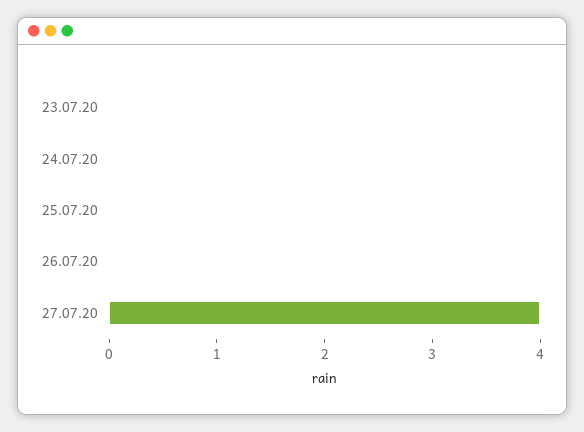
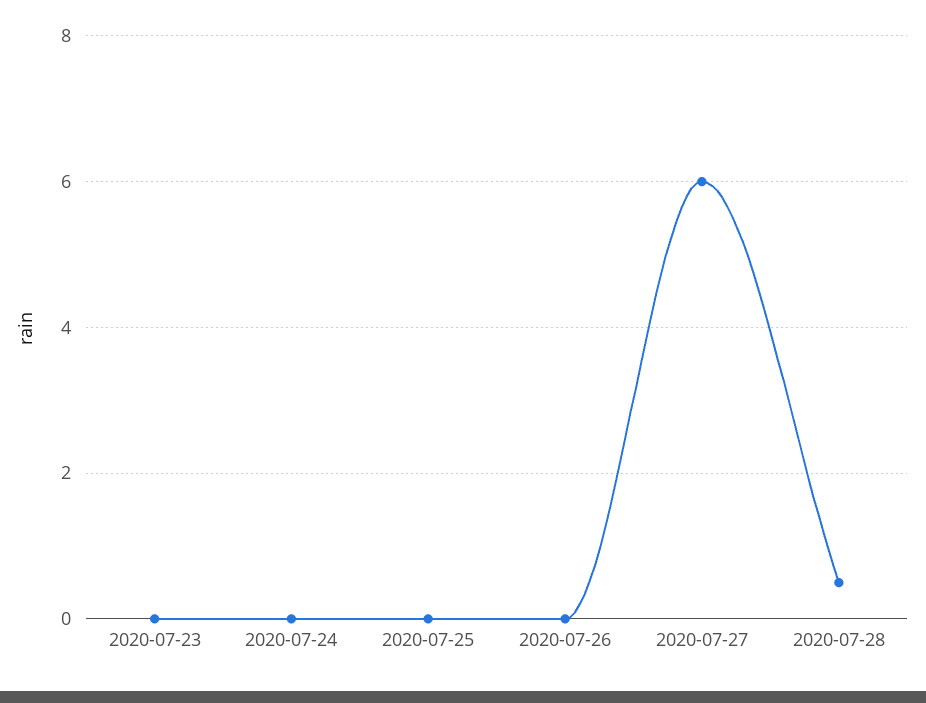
27.07.20: 4 -> 6
2020-07-28: none -> 0.5

